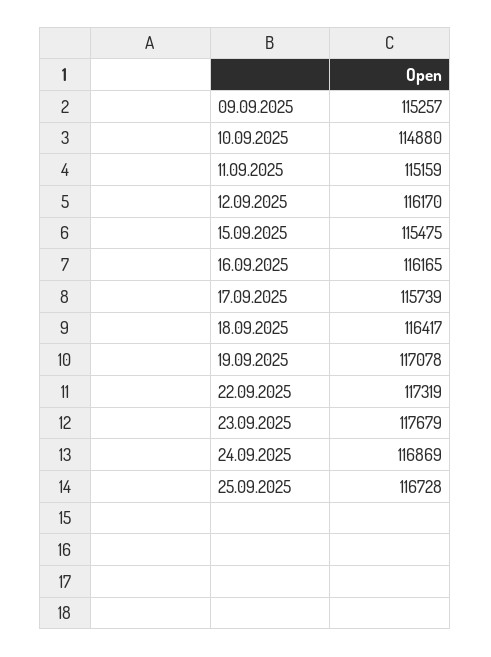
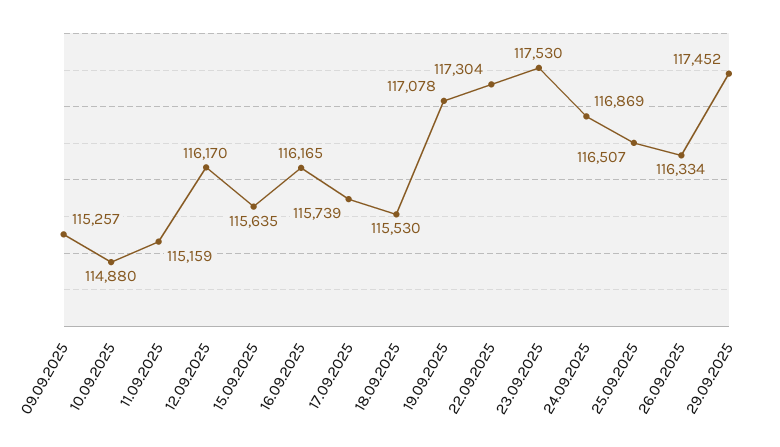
15.09.2025: 115475 -> 115635
18.09.2025: 116417 -> 115530
22.09.2025: 117319 -> 117304
23.09.2025: 117679 -> 117530
25.09.2025: 116728 -> 116507
26.09.2025: none -> 116334
29.09.2025: none -> 117452

